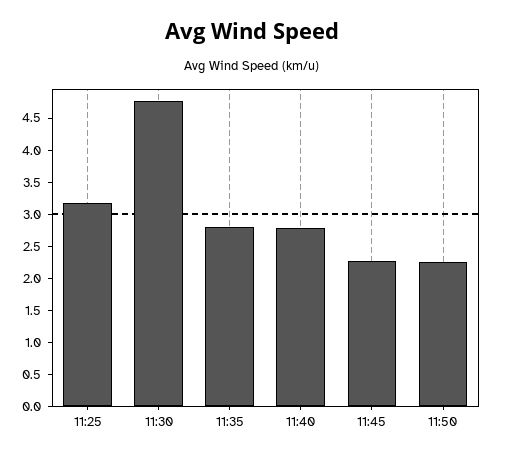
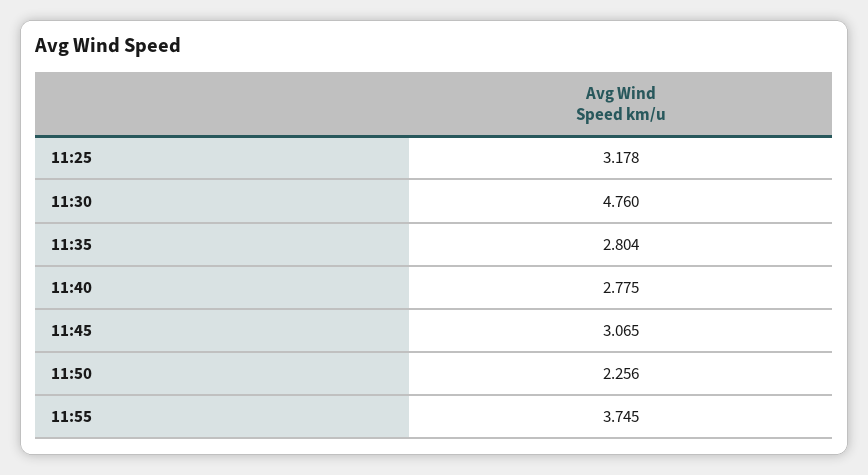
11:45: 2.25 -> 3.065
11:55: none -> 3.745

